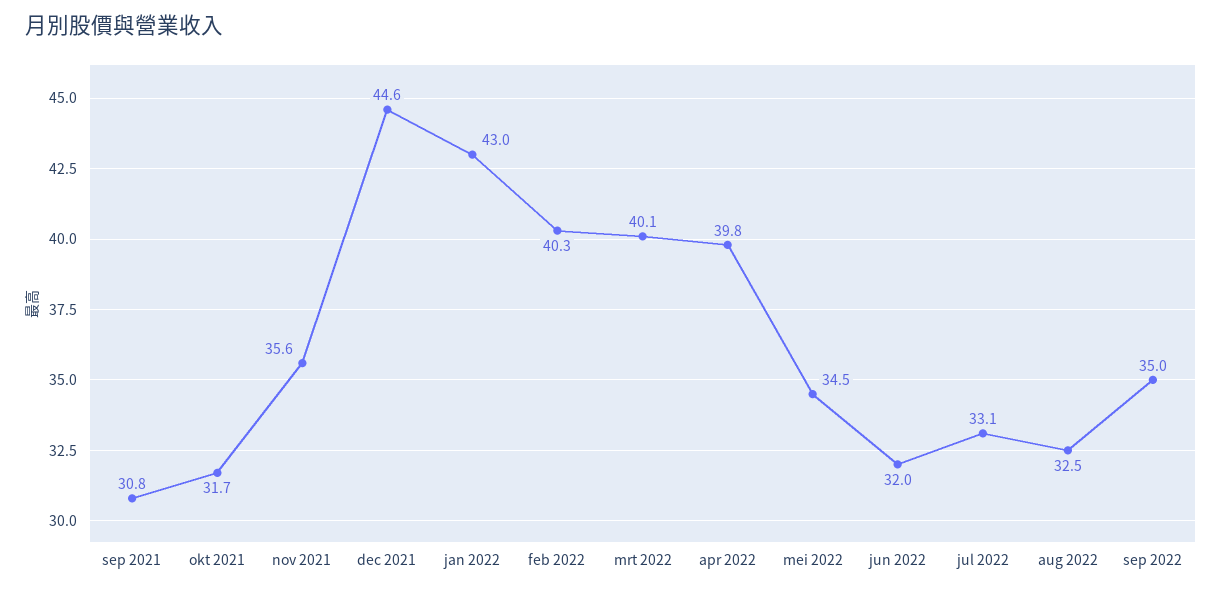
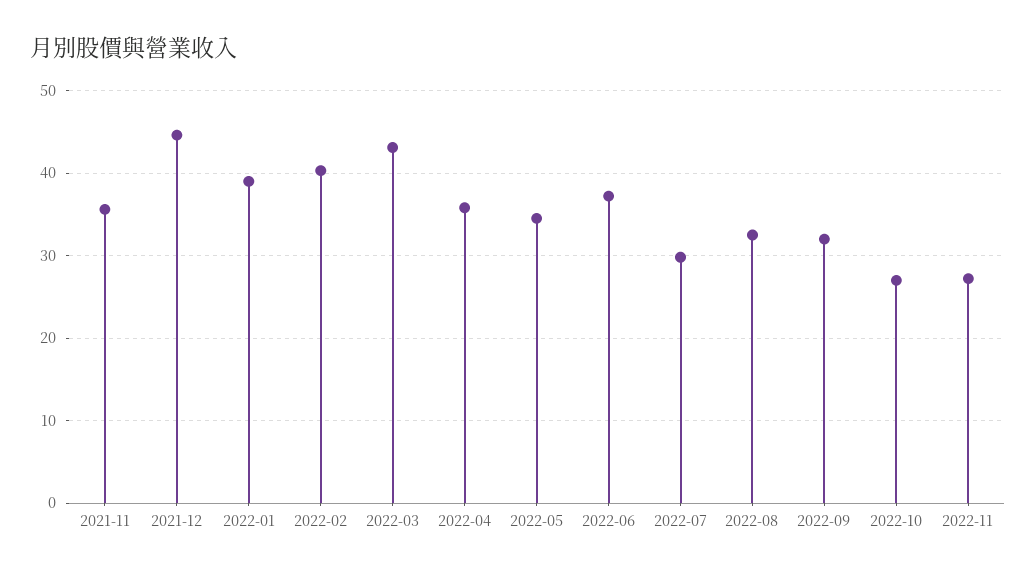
sep 2021: 30.8 -> none
okt 2021: 31.7 -> none
jan 2022: 43 -> 39
mrt 2022: 40.1 -> 43
apr 2022: 39.8 -> 36
jun 2022: 32 -> 37
jul 2022: 33.1 -> 30
sep 2022: 35 -> 32
2022-10: none -> 27
2022-11: none -> 27

